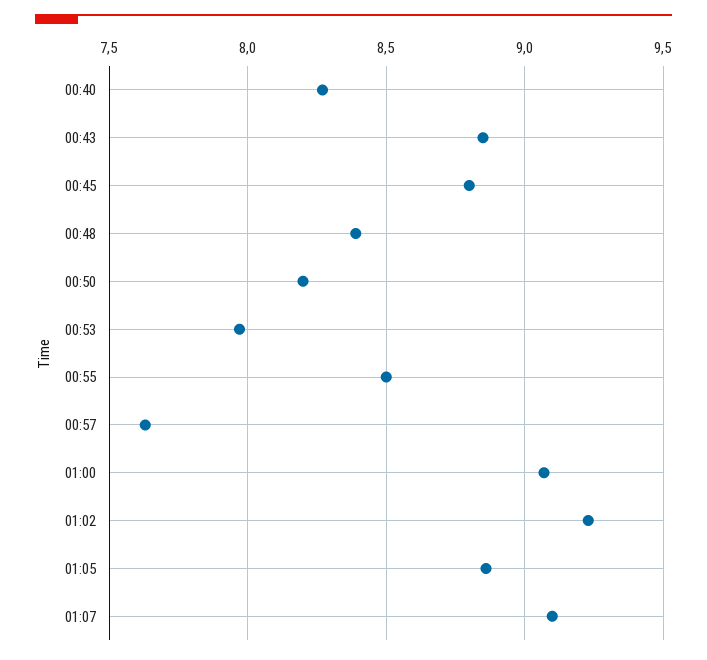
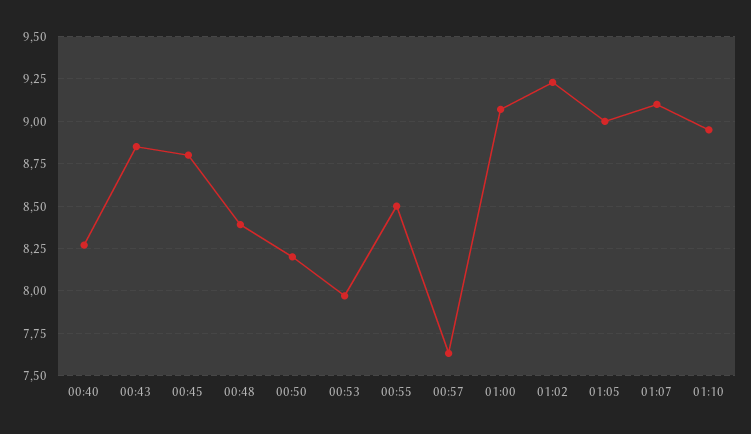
01:05: 8.85 -> 9
01:10: none -> 8.95

